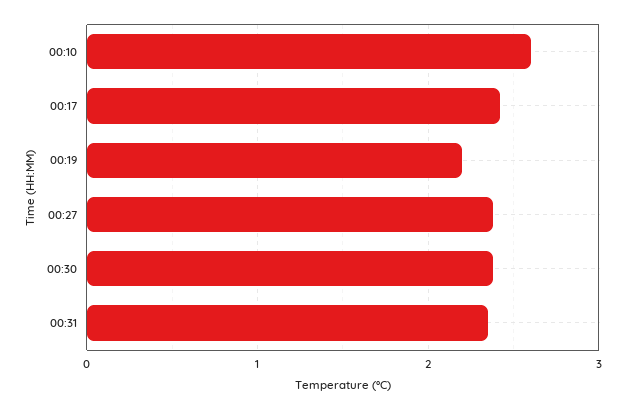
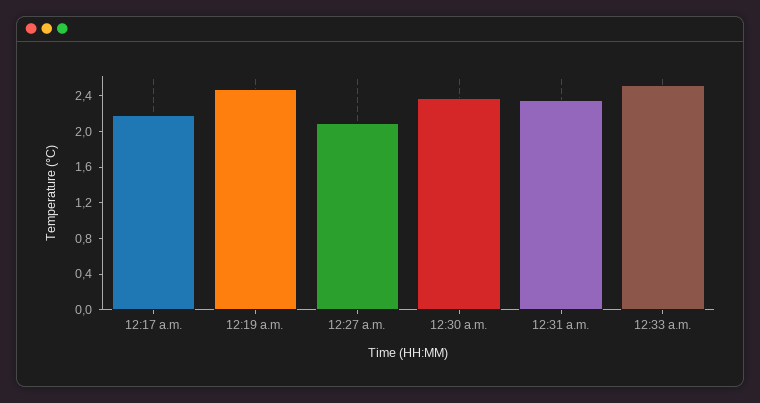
00:10: 2.6 -> none
00:17: 2.4 -> 2.2
00:19: 2.2 -> 2.5
00:27: 2.4 -> 2.1
12:33 a.m.: none -> 2.5

